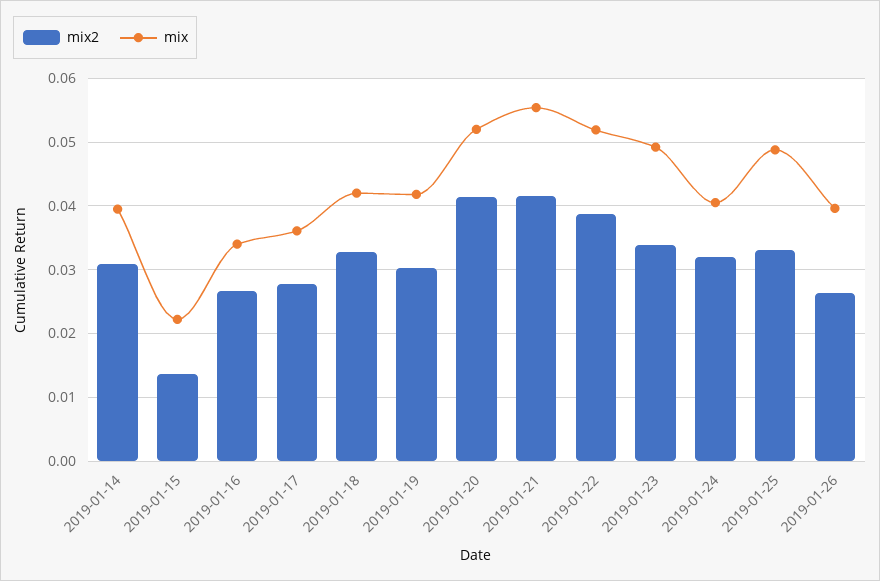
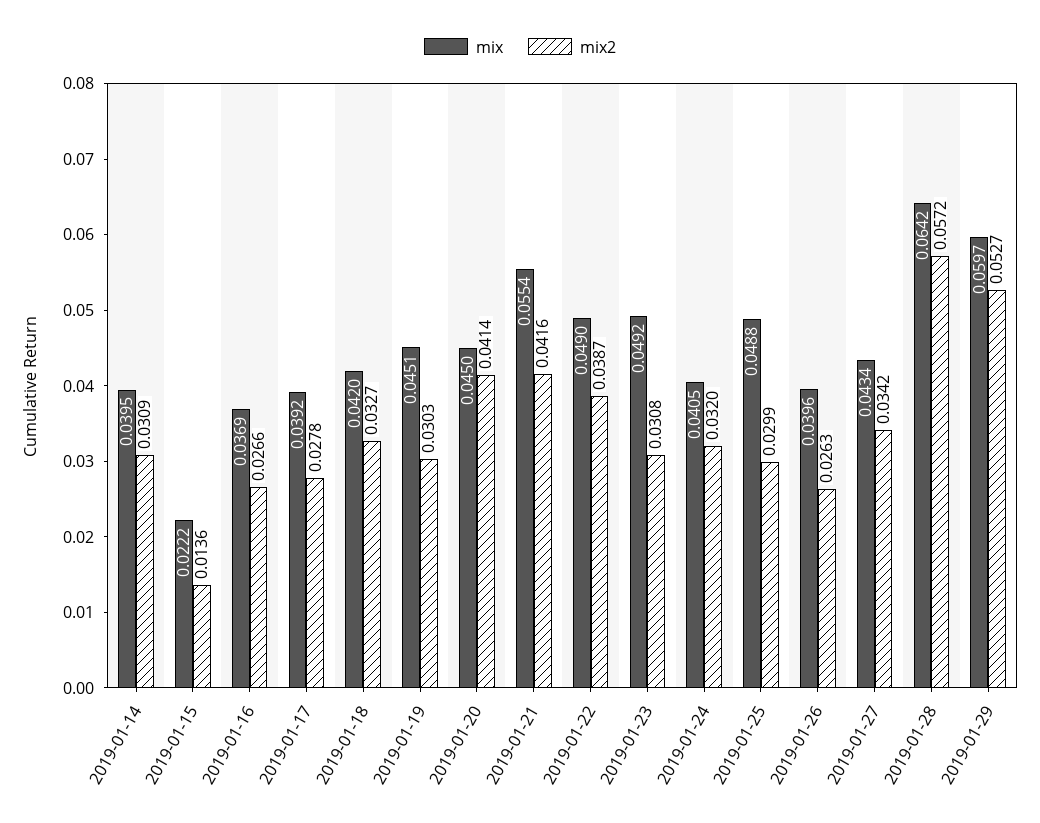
mix, 2019-01-16: 0.034 -> 0.0369
mix, 2019-01-17: 0.036 -> 0.0392
mix, 2019-01-19: 0.042 -> 0.0451
mix, 2019-01-20: 0.052 -> 0.045
mix, 2019-01-22: 0.052 -> 0.049
mix2, 2019-01-23: 0.034 -> 0.0308
mix2, 2019-01-25: 0.033 -> 0.0299
mix, 2019-01-27: none -> 0.0434
mix2, 2019-01-27: none -> 0.0342
mix, 2019-01-28: none -> 0.0642
mix2, 2019-01-28: none -> 0.0572
mix, 2019-01-29: none -> 0.0597
mix2, 2019-01-29: none -> 0.0527

